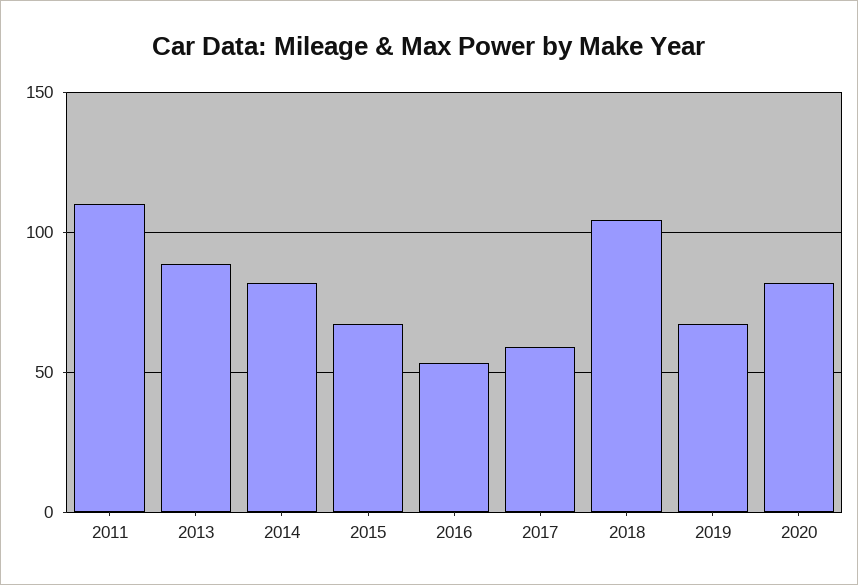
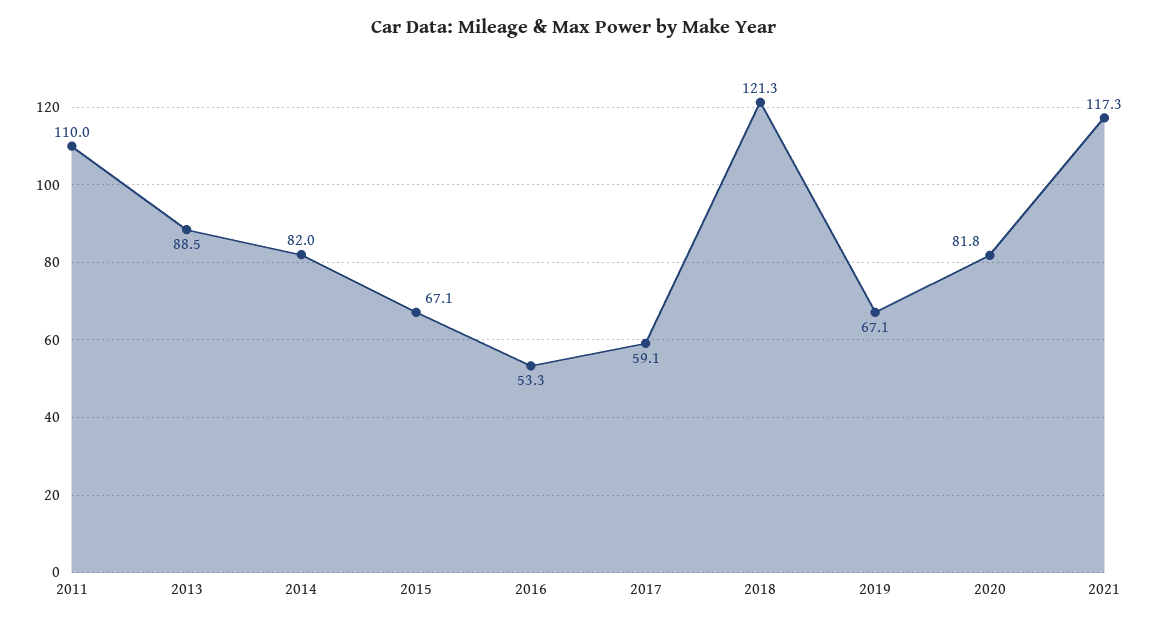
2018: 105 -> 121.3
2021: none -> 117.3

